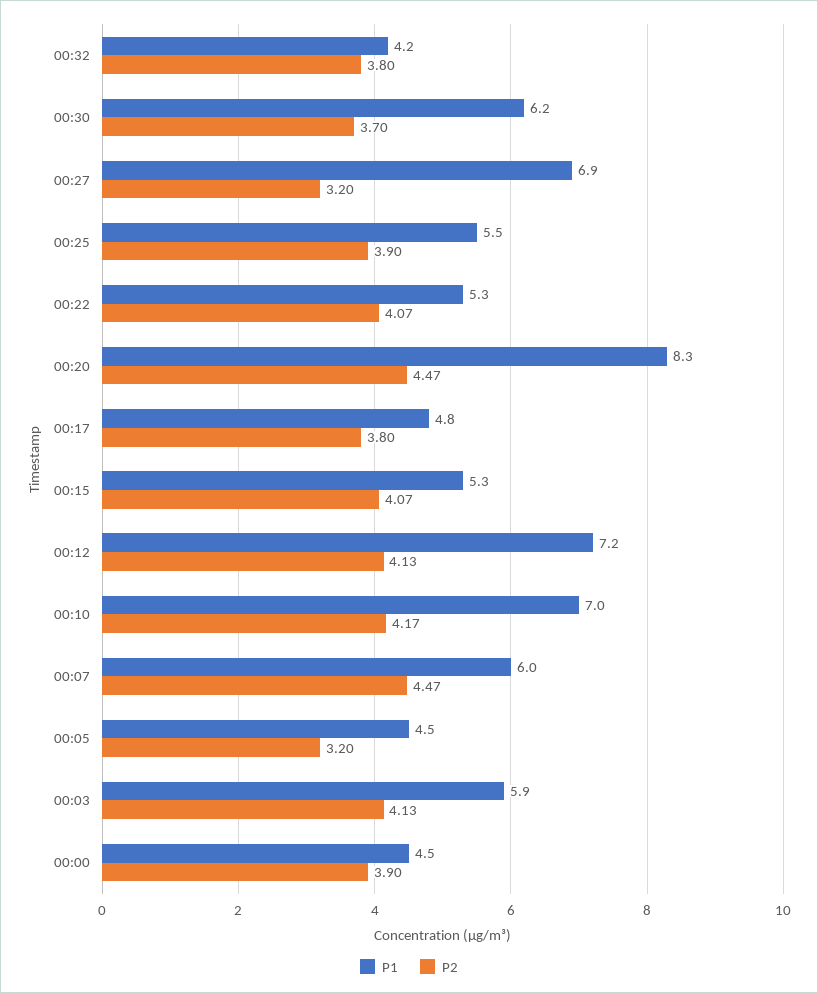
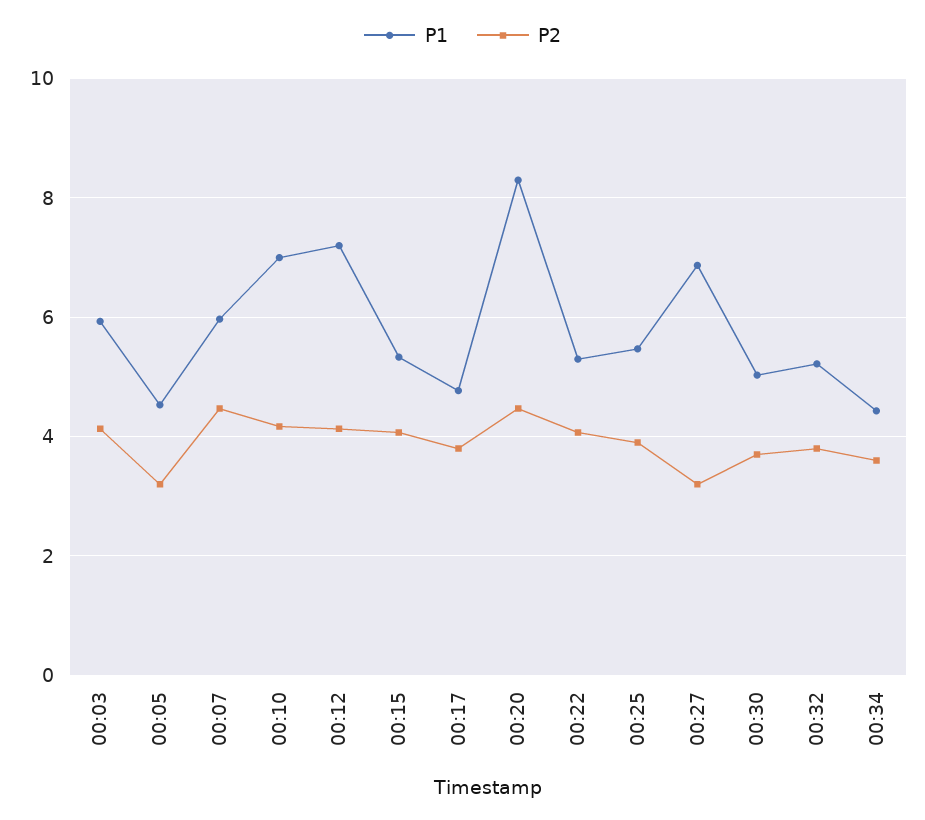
P1, 00:32: 4.2 -> 5.2
P1, 00:30: 6.2 -> 5
P1, 00:00: 4.5 -> none
P2, 00:00: 3.9 -> none
P1, 00:34: none -> 4.4
P2, 00:34: none -> 3.6

